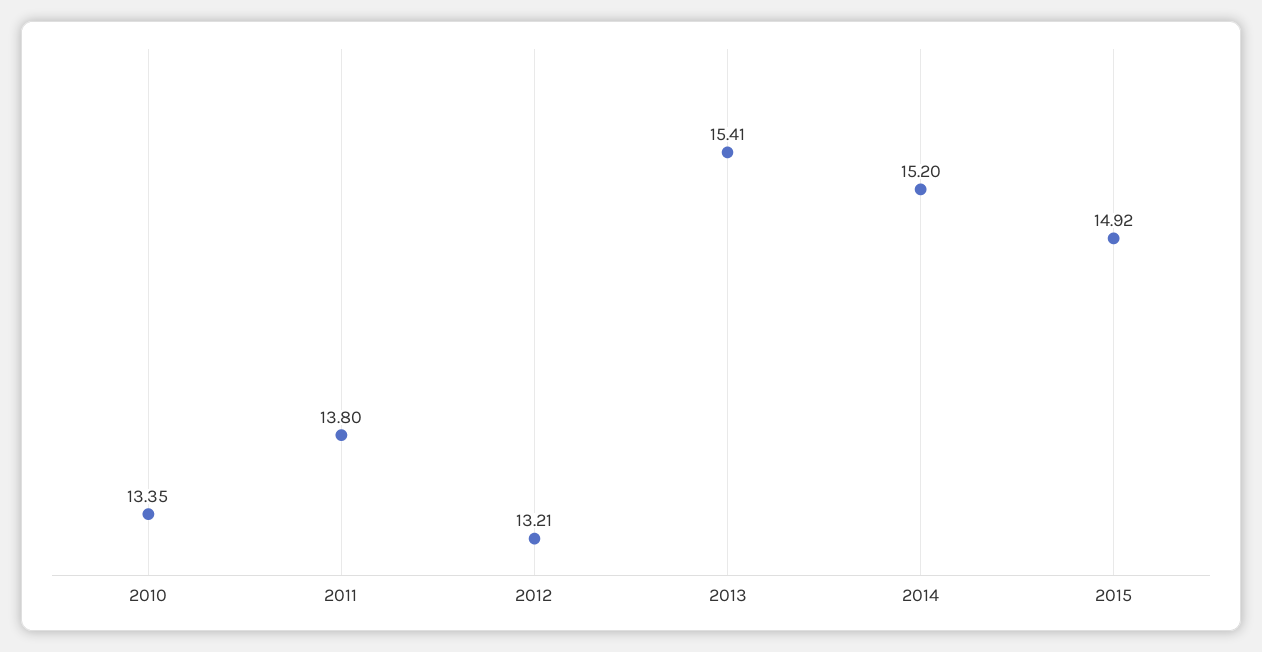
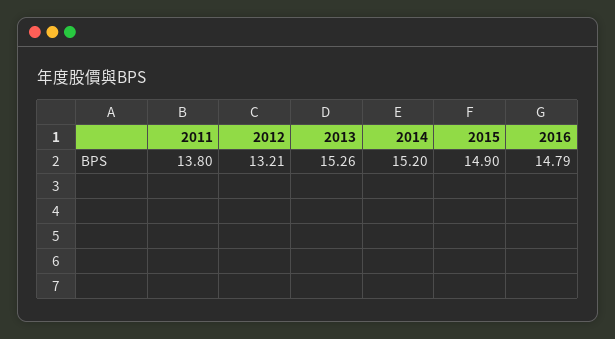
2010: 13.35 -> none
2013: 15.41 -> 15.26
2015: 14.92 -> 14.9
2016: none -> 14.79

